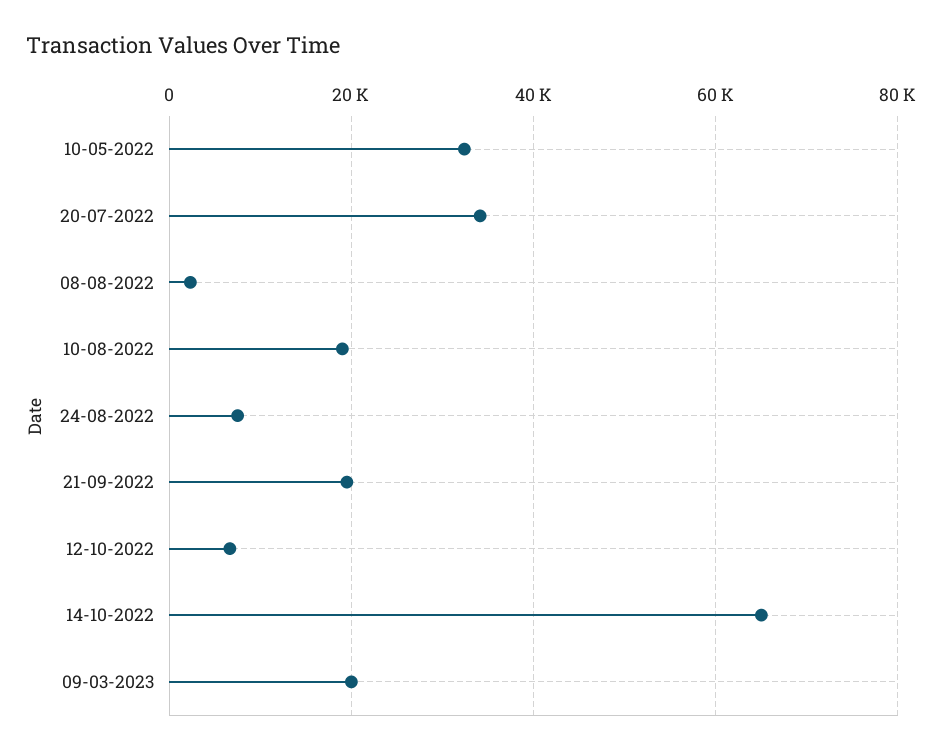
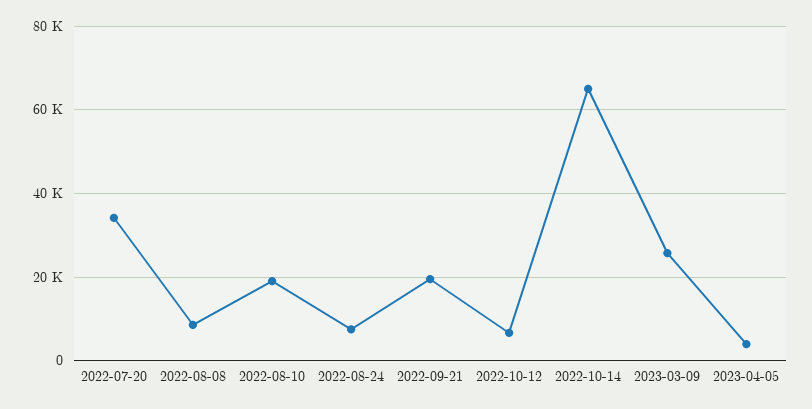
10-05-2022: 32000 -> none
08-08-2022: 2000 -> 8000
09-03-2023: 20000 -> 26000
2023-04-05: none -> 4000

